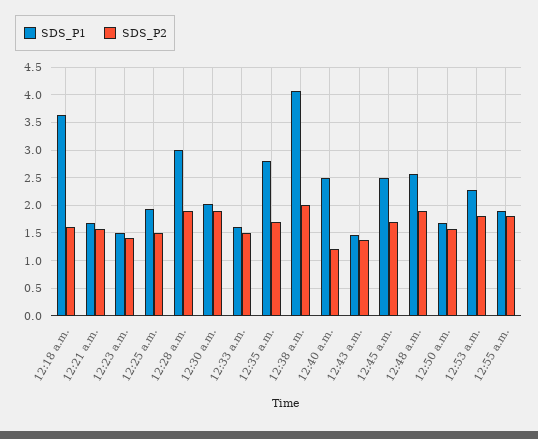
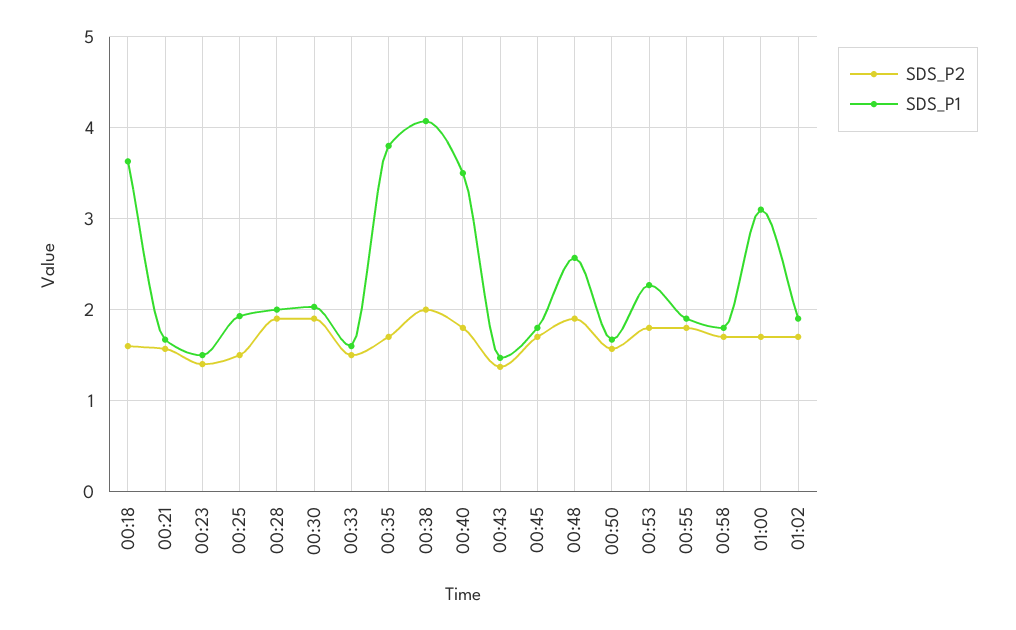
SDS_P1, 12:28 a.m.: 3 -> 2
SDS_P1, 12:35 a.m.: 2.75 -> 3.8
SDS_P1, 12:40 a.m.: 2.5 -> 3.5
SDS_P2, 12:40 a.m.: 1.25 -> 1.8
SDS_P1, 12:45 a.m.: 2.5 -> 1.8
SDS_P2, 00:58: none -> 1.7
SDS_P1, 00:58: none -> 1.8
SDS_P2, 01:00: none -> 1.7
SDS_P1, 01:00: none -> 3.1
SDS_P2, 01:02: none -> 1.7
SDS_P1, 01:02: none -> 1.9

